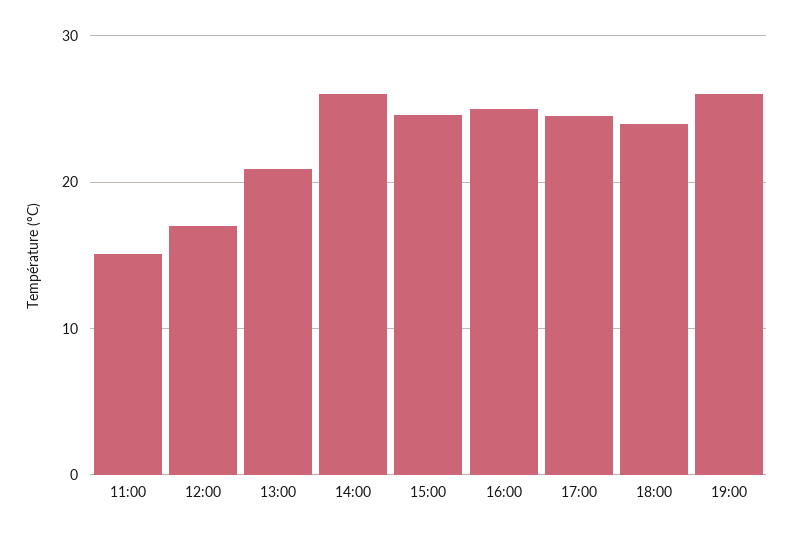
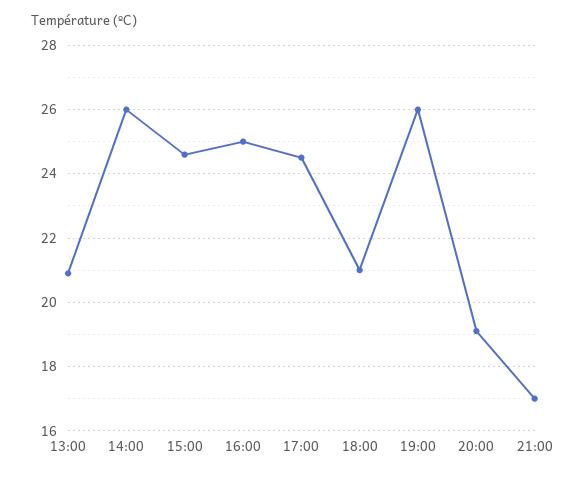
11:00: 15 -> none
12:00: 17 -> none
18:00: 24 -> 21
20:00: none -> 19
21:00: none -> 17

